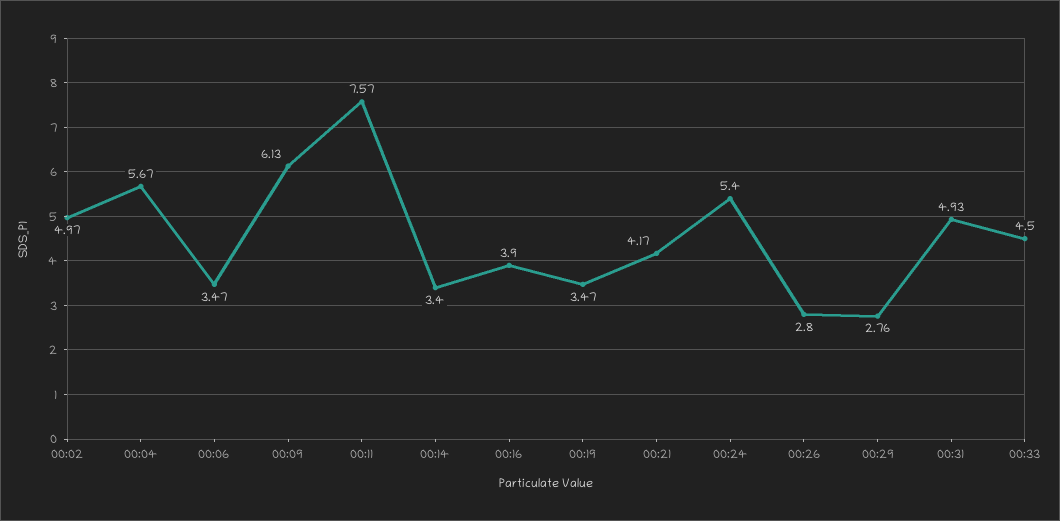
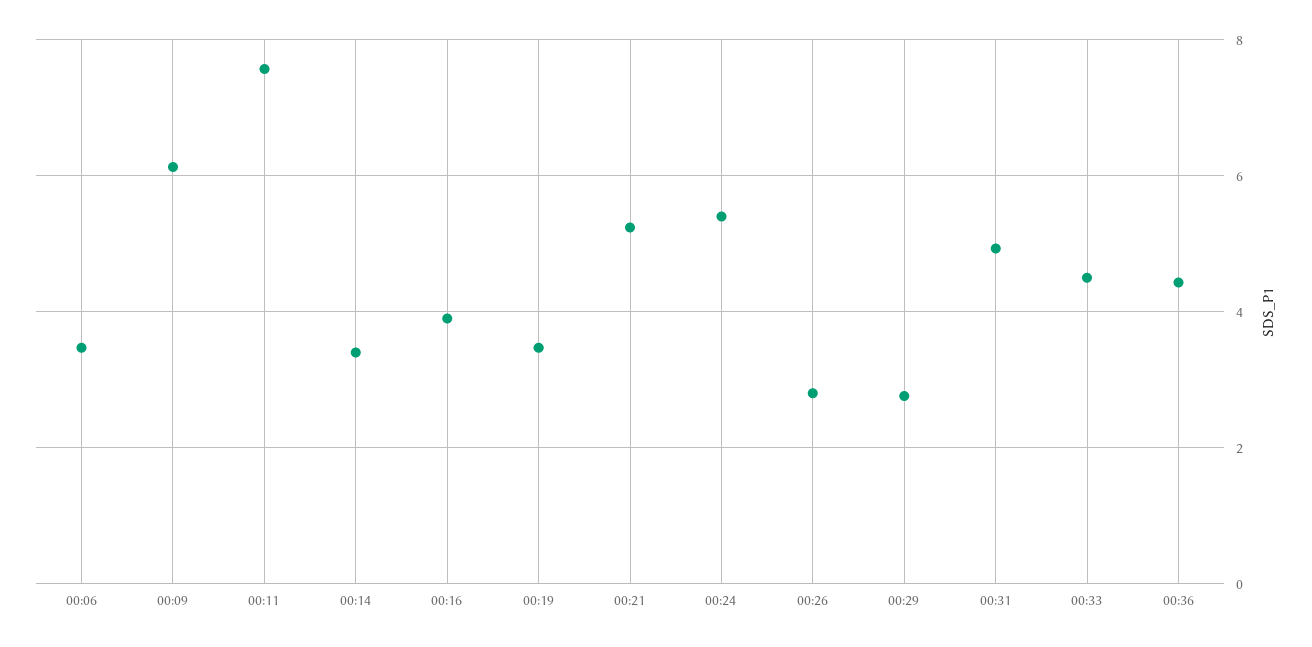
00:02: 4.97 -> none
00:04: 5.67 -> none
00:21: 4.17 -> 5.2
00:36: none -> 4.4

